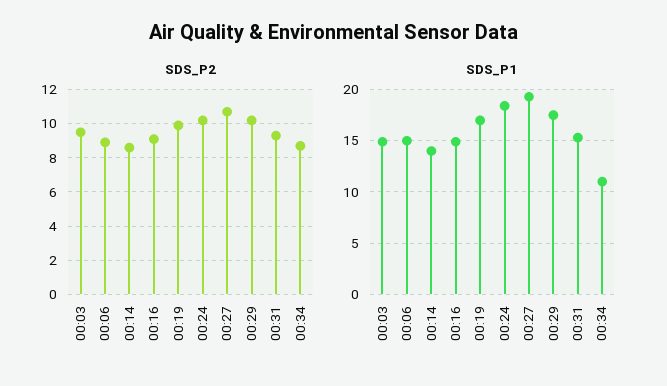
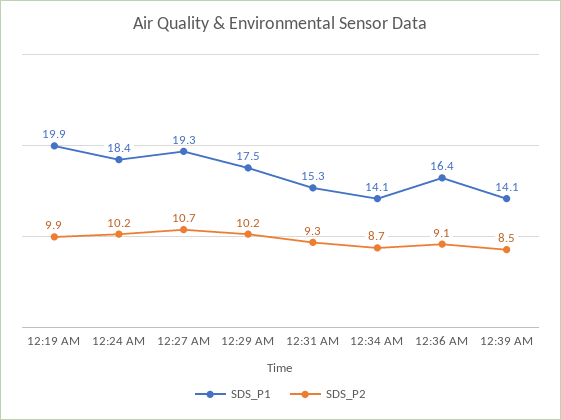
SDS_P2, 00:03: 9.5 -> none
SDS_P2, 00:06: 9 -> none
SDS_P2, 00:14: 8.5 -> none
SDS_P2, 00:16: 9 -> none
SDS_P1, 00:03: 15 -> none
SDS_P1, 00:06: 15 -> none
SDS_P1, 00:14: 14 -> none
SDS_P1, 00:16: 15 -> none
SDS_P1, 00:19: 17 -> 19.9
SDS_P1, 00:34: 11 -> 14.1
SDS_P1, 12:36 AM: none -> 16.4
SDS_P2, 12:36 AM: none -> 9.1
SDS_P1, 12:39 AM: none -> 14.1
SDS_P2, 12:39 AM: none -> 8.5

